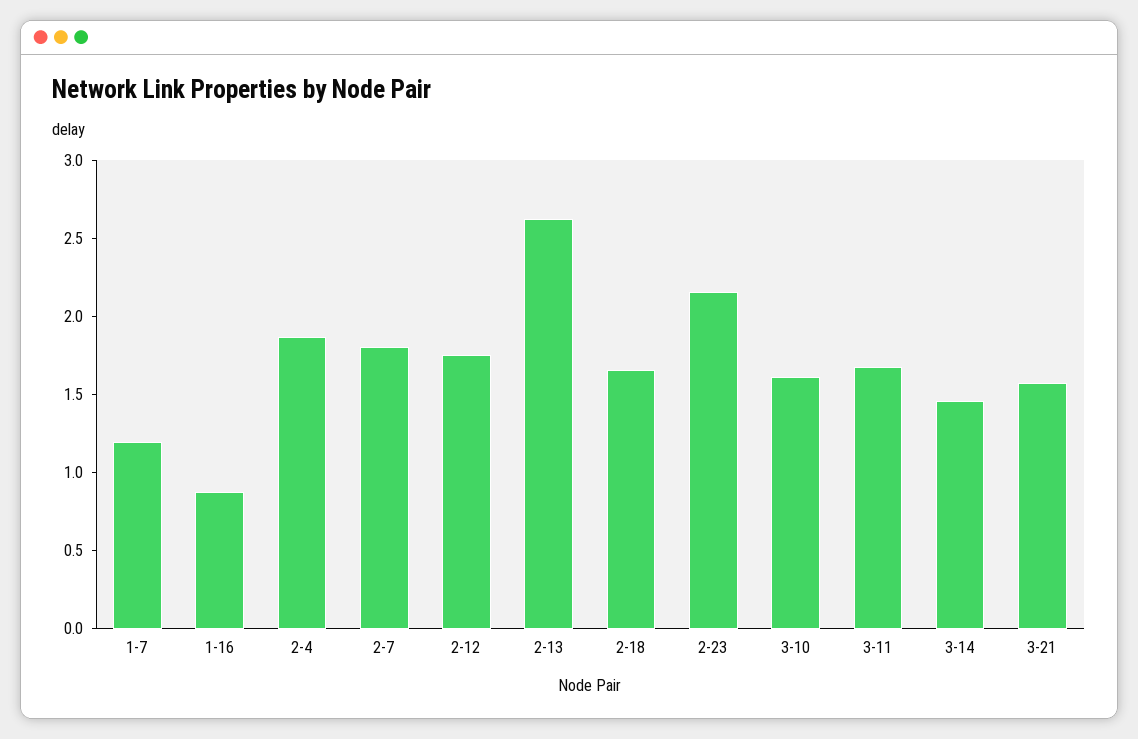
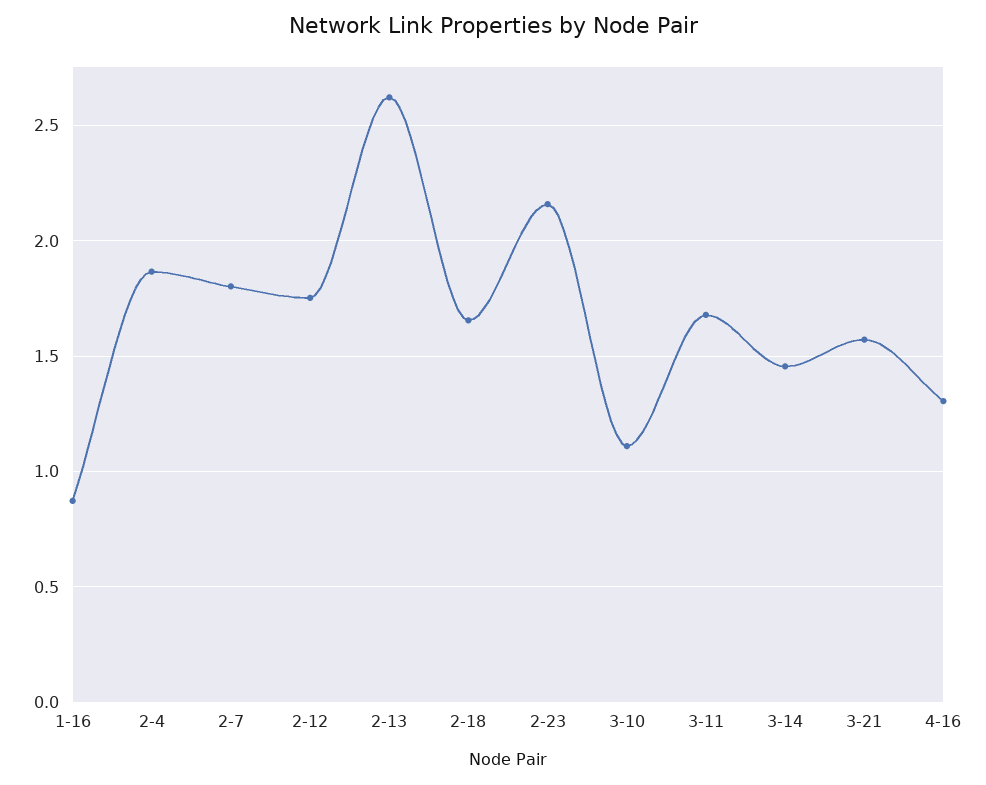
1-7: 1.2 -> none
3-10: 1.6 -> 1.1
4-16: none -> 1.3

